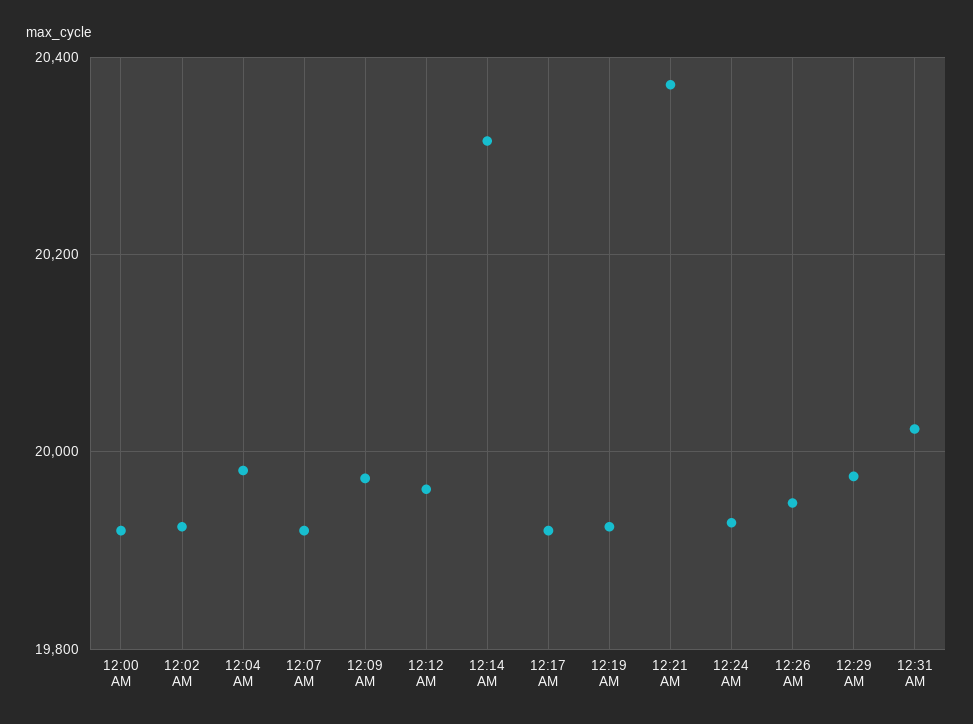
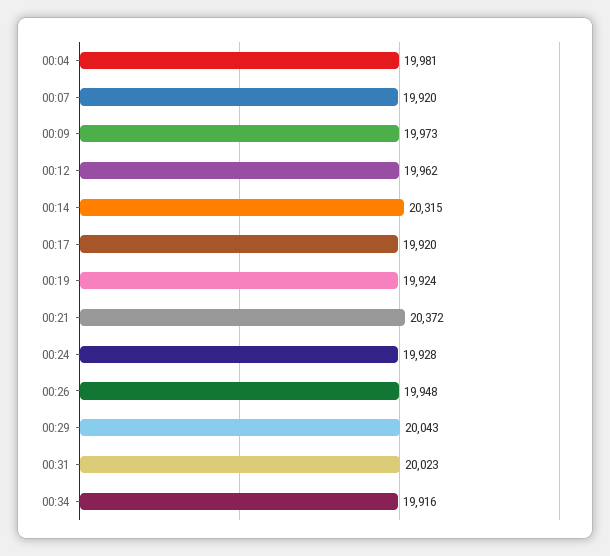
12:00 AM: 19920 -> none
12:02 AM: 19920 -> none
12:29 AM: 19980 -> 20043
00:34: none -> 19916

